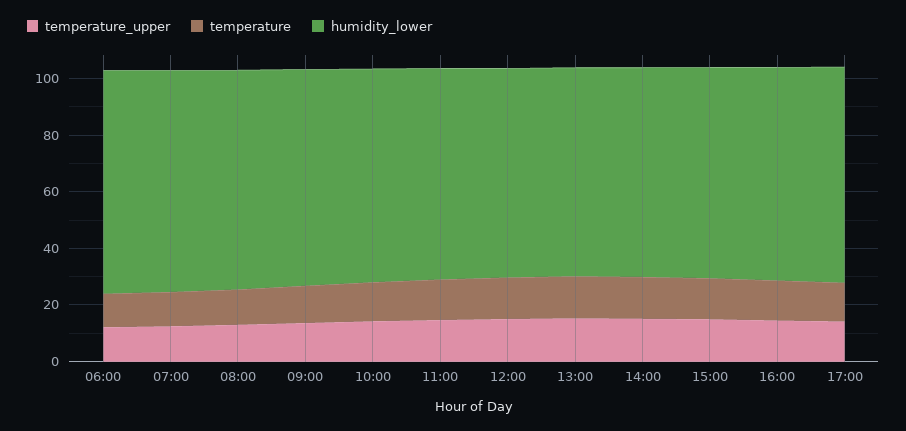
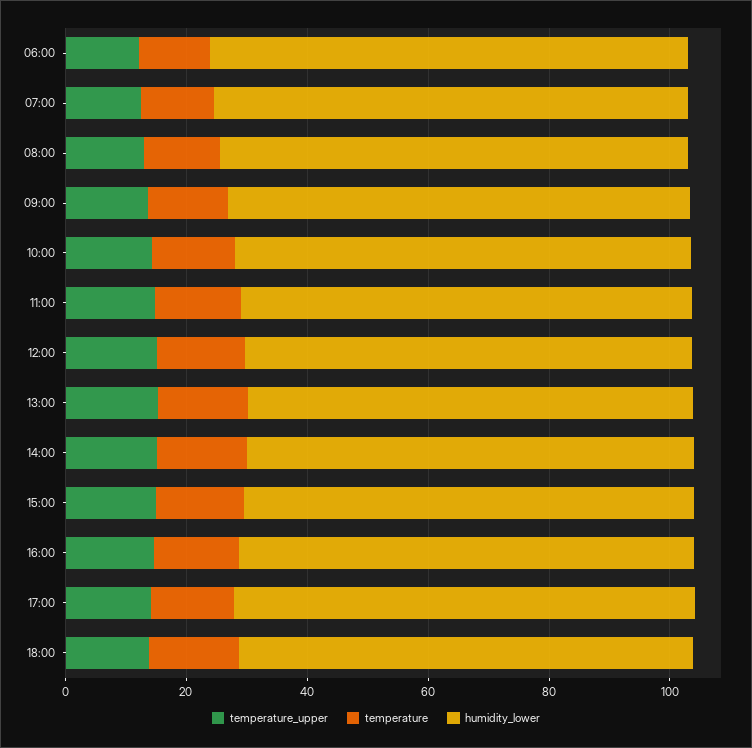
temperature_upper, 18:00: none -> 15
temperature, 18:00: none -> 15
humidity_lower, 18:00: none -> 75

